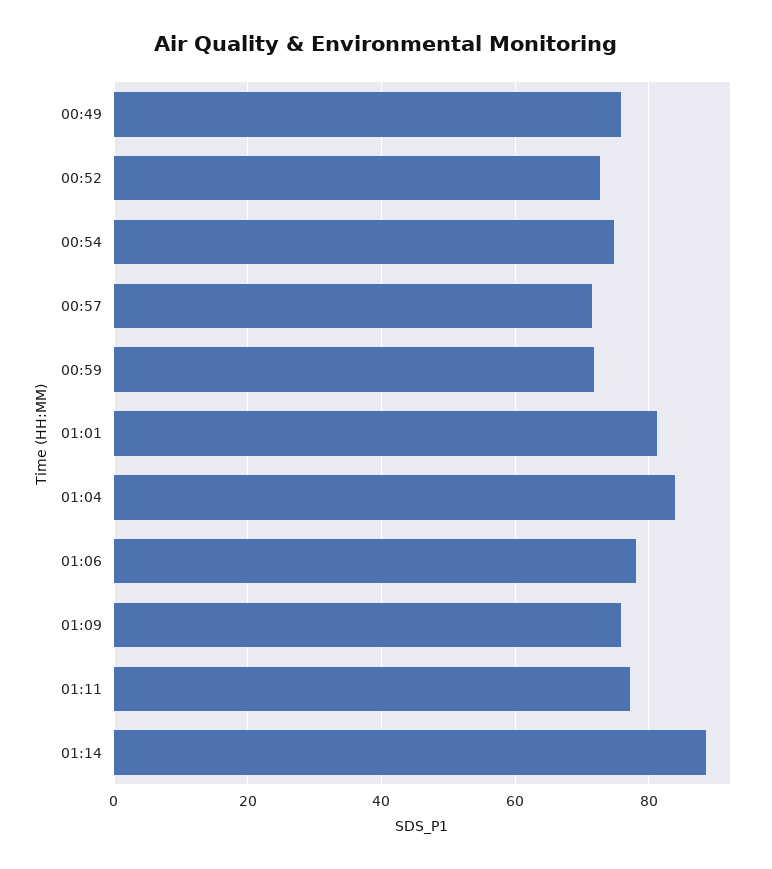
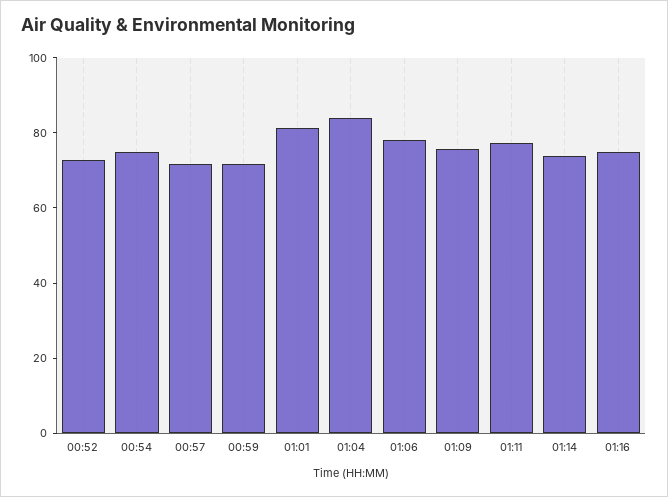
00:49: 76 -> none
01:14: 88 -> 75
01:16: none -> 75

